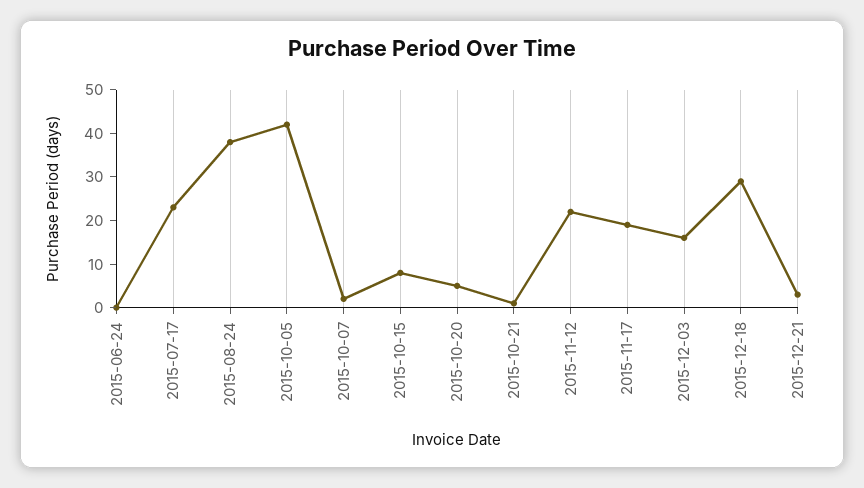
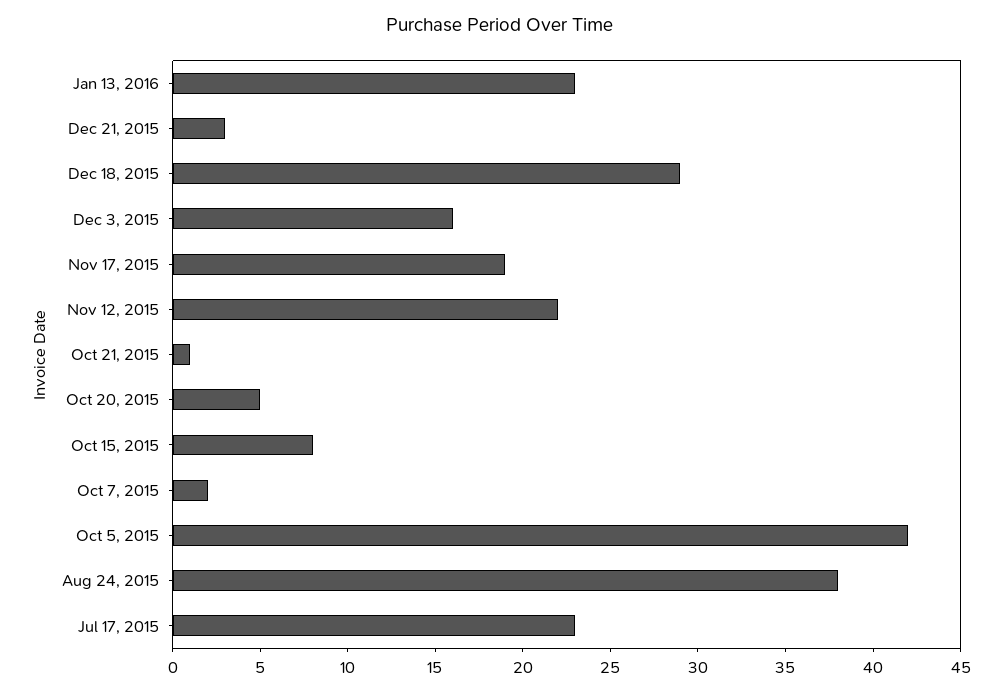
2015-06-24: 0 -> none
Jan 13, 2016: none -> 23

